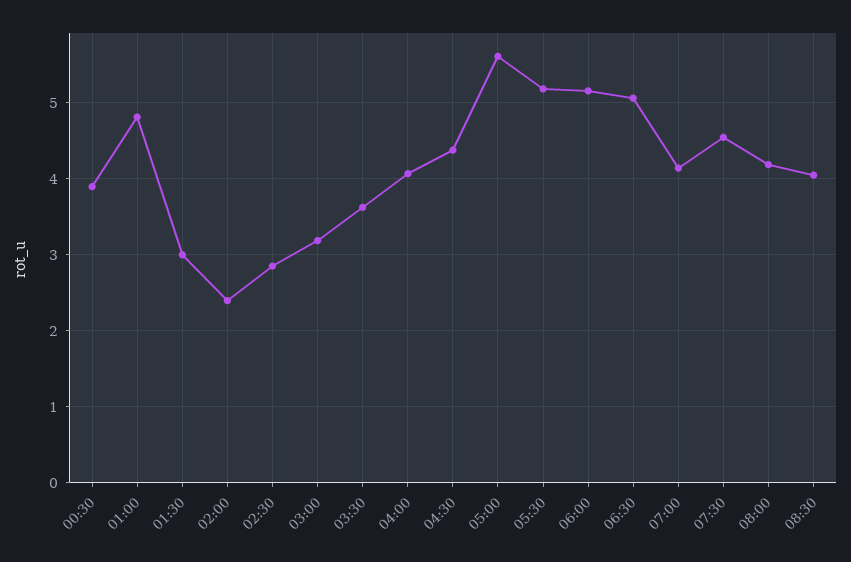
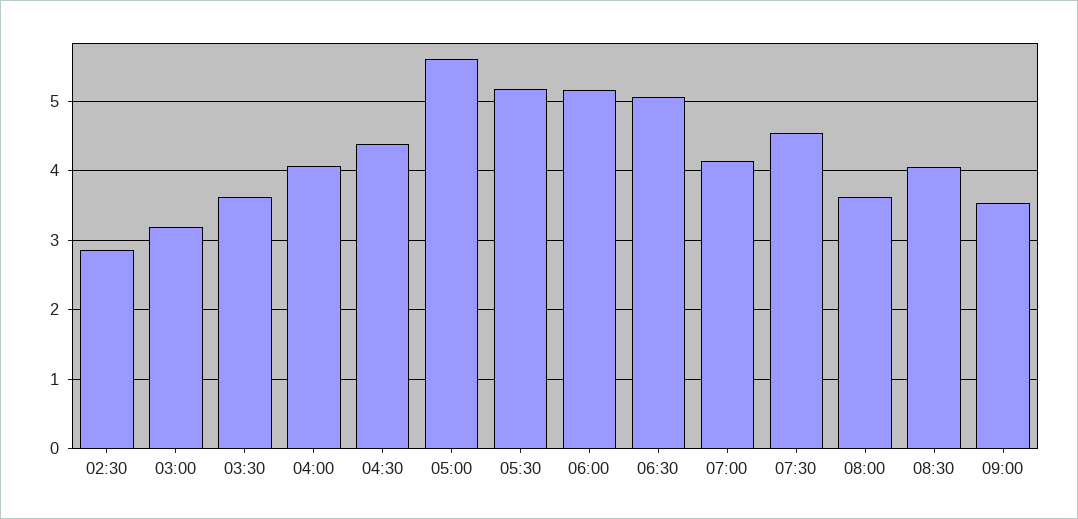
00:30: 3.9 -> none
01:00: 4.8 -> none
01:30: 3 -> none
02:00: 2.4 -> none
08:00: 4.2 -> 3.6
09:00: none -> 3.5

